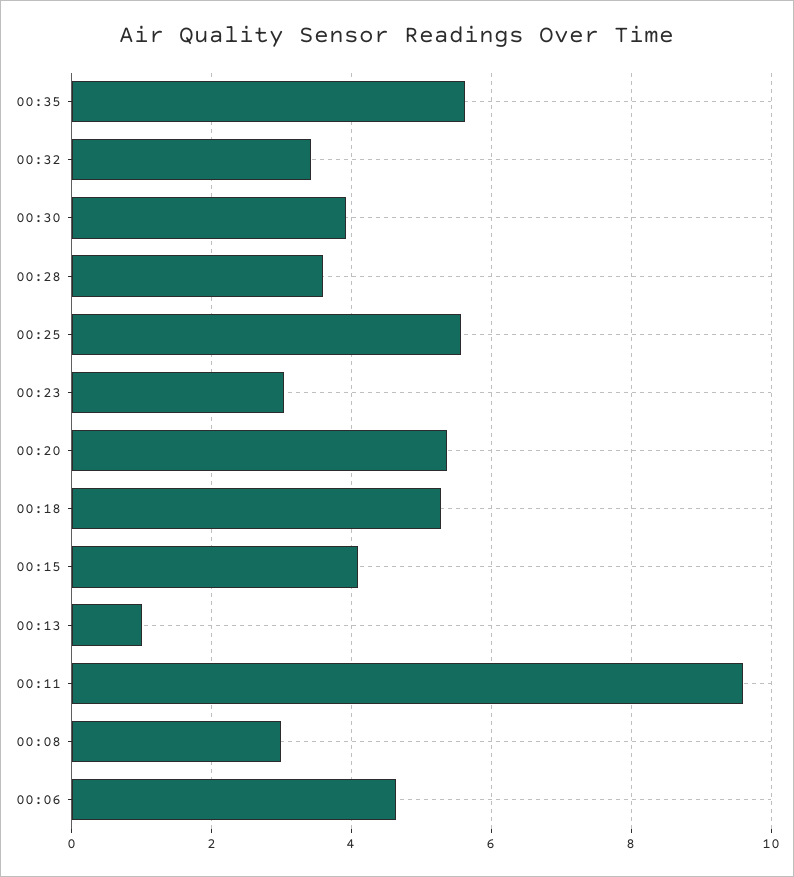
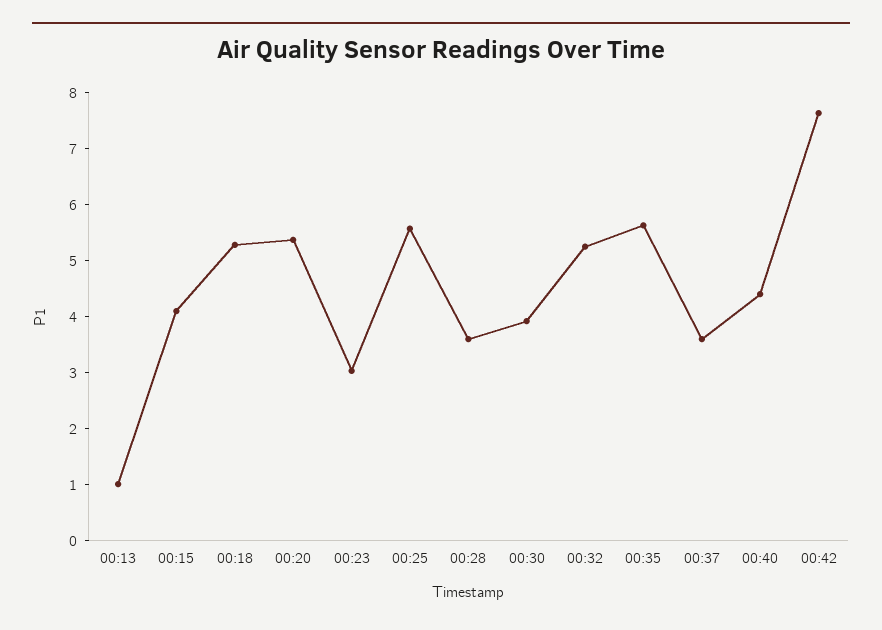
00:32: 3.4 -> 5.2
00:11: 9.6 -> none
00:08: 3 -> none
00:06: 4.6 -> none
00:37: none -> 3.6
00:40: none -> 4.4
00:42: none -> 7.6

